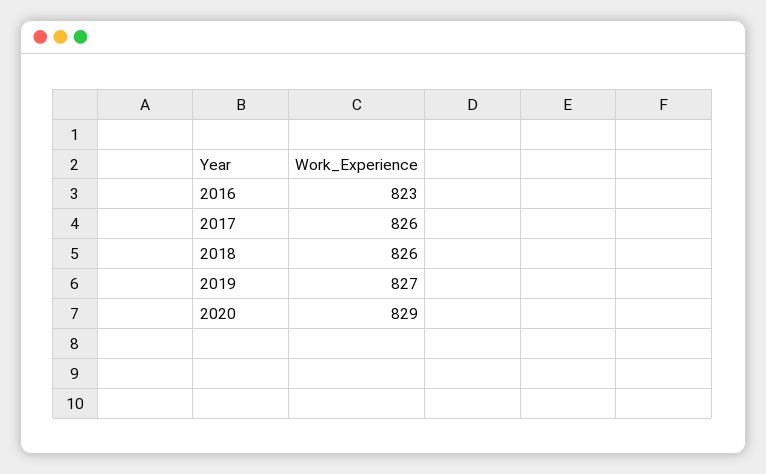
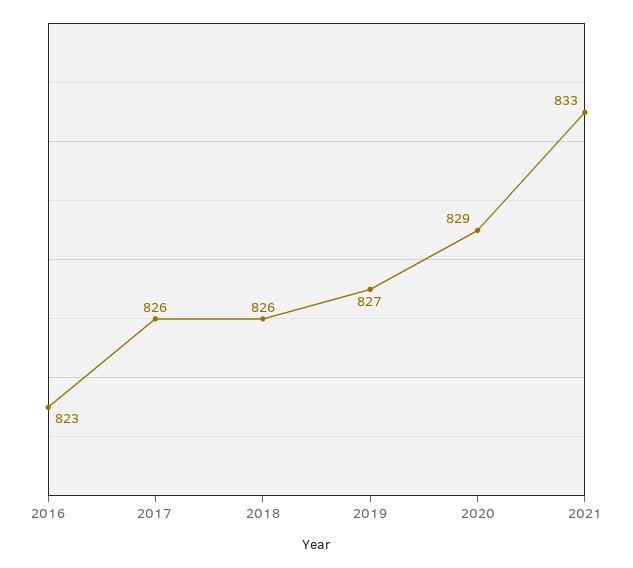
2021: none -> 833

